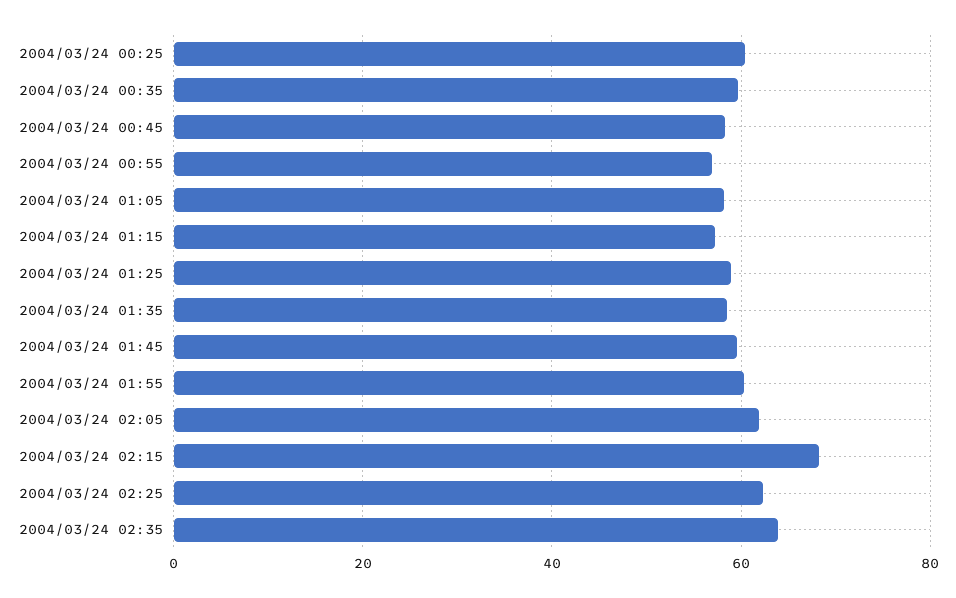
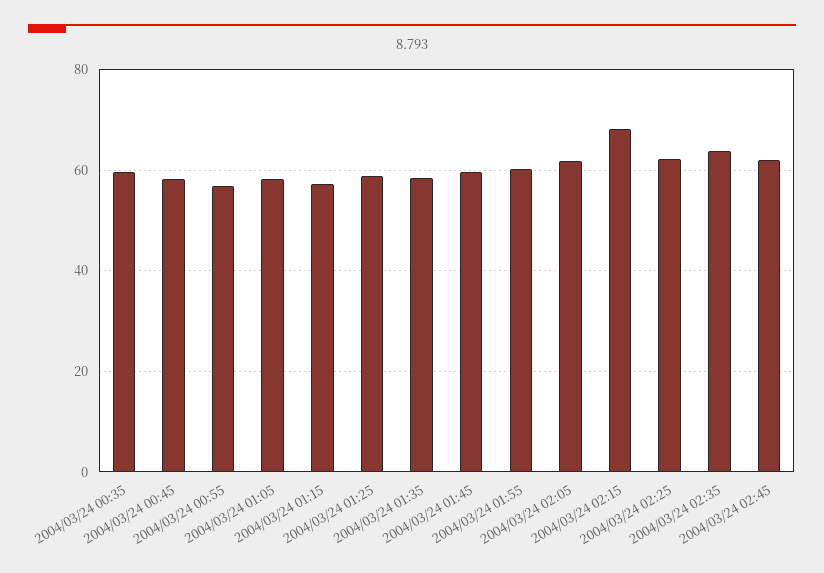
2004/03/24 00:25: 60 -> none
2004/03/24 02:45: none -> 62

